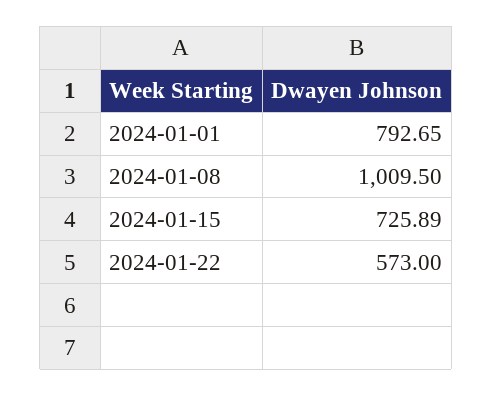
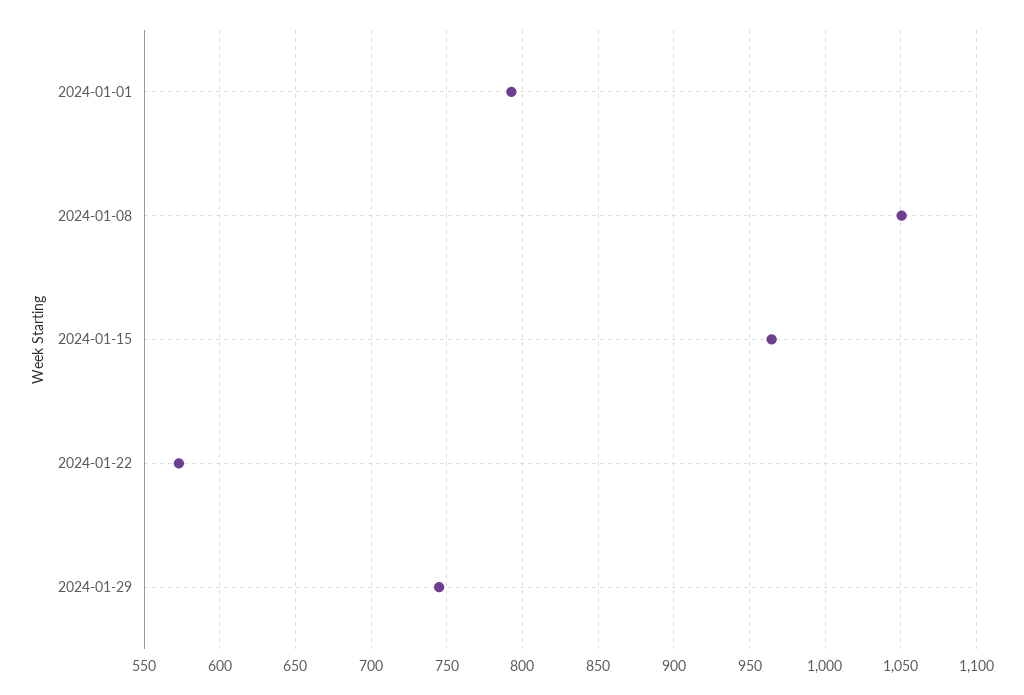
2024-01-08: 1009.5 -> 1050
2024-01-15: 725.89 -> 965
2024-01-29: none -> 745

